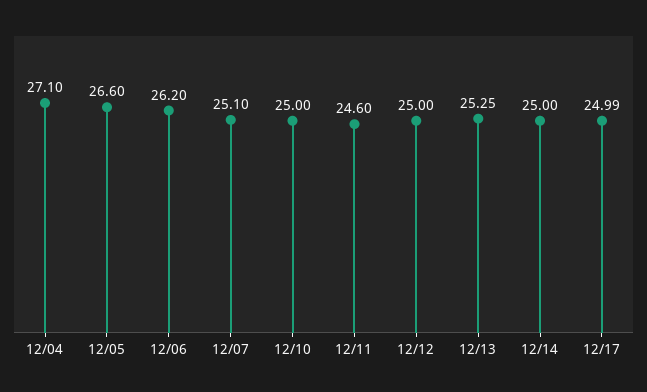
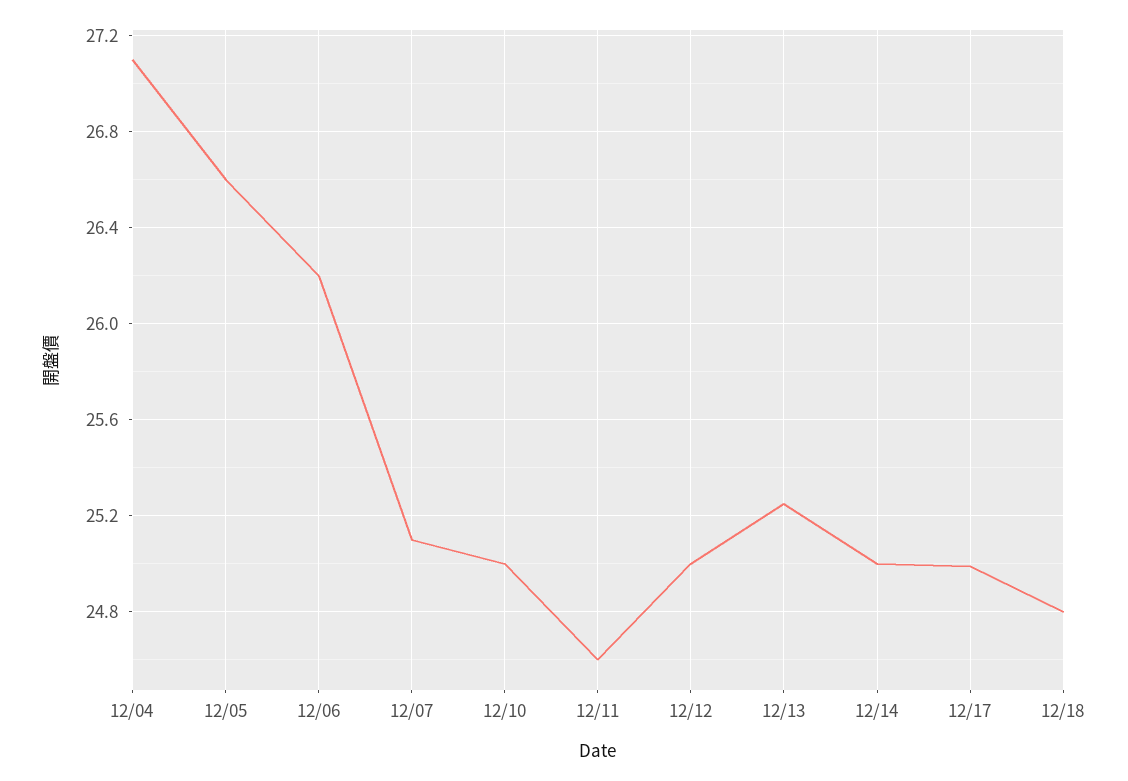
12/18: none -> 24.8

